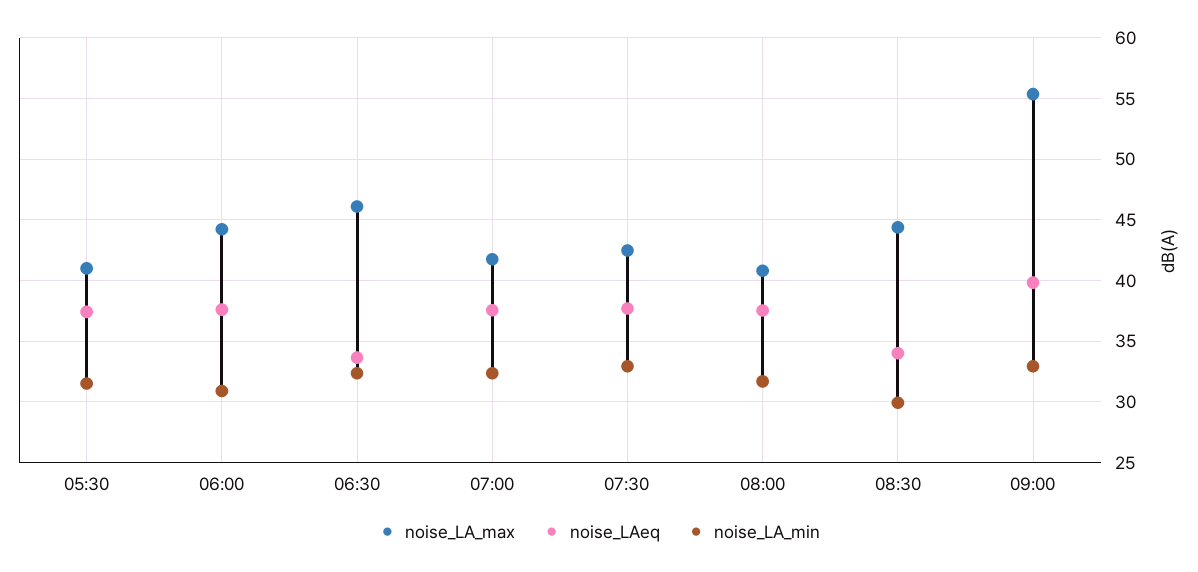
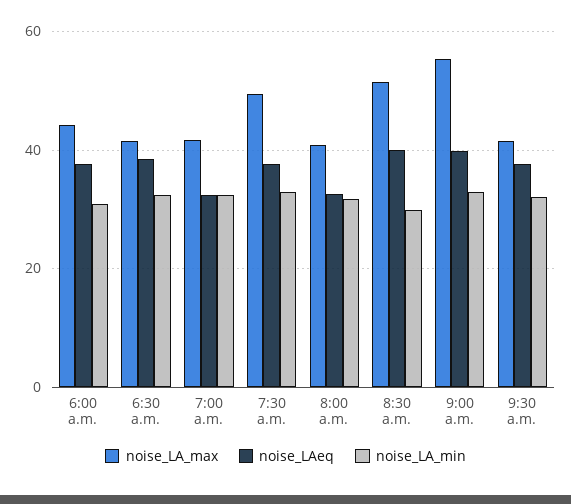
noise_LA_max, 05:30: 41 -> none
noise_LAeq, 05:30: 37.5 -> none
noise_LA_min, 05:30: 31.5 -> none
noise_LA_max, 06:30: 46 -> 42
noise_LAeq, 06:30: 33.5 -> 38
noise_LAeq, 07:00: 37.5 -> 32
noise_LA_max, 07:30: 42.5 -> 50
noise_LAeq, 08:00: 37.5 -> 32
noise_LA_max, 08:30: 44.5 -> 52
noise_LAeq, 08:30: 34 -> 40
noise_LA_max, 9:30 a.m.: none -> 42
noise_LAeq, 9:30 a.m.: none -> 38
noise_LA_min, 9:30 a.m.: none -> 32

